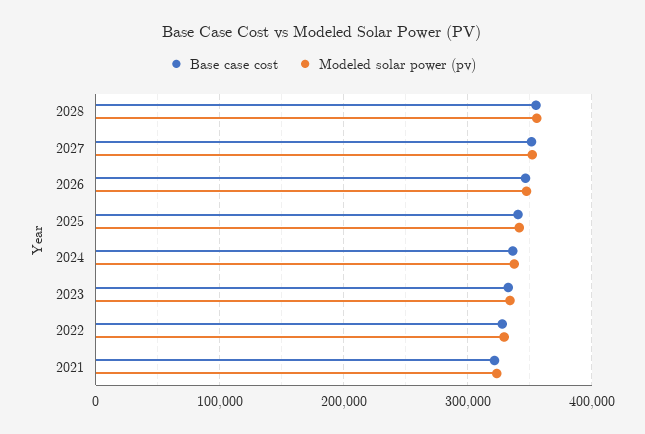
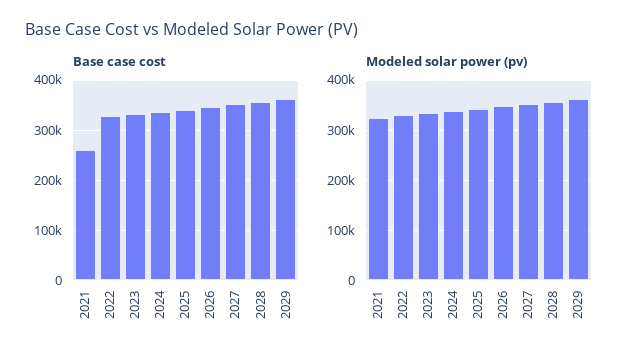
Base case cost, 2021: 320000 -> 260000
Base case cost, 2029: none -> 360000
Modeled solar power (pv), 2029: none -> 360000

